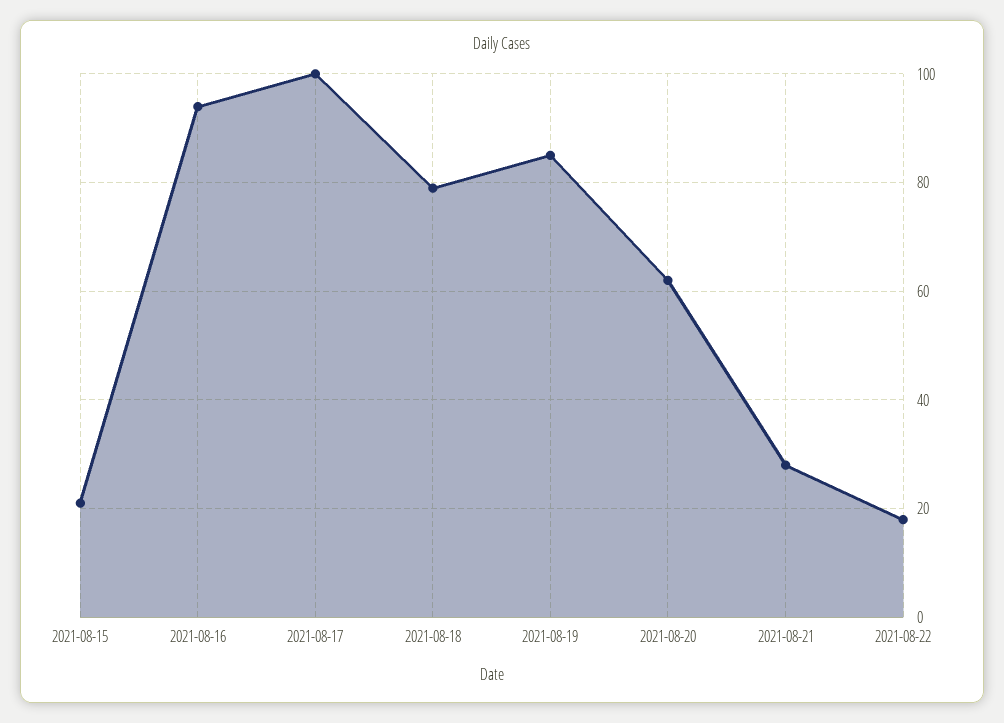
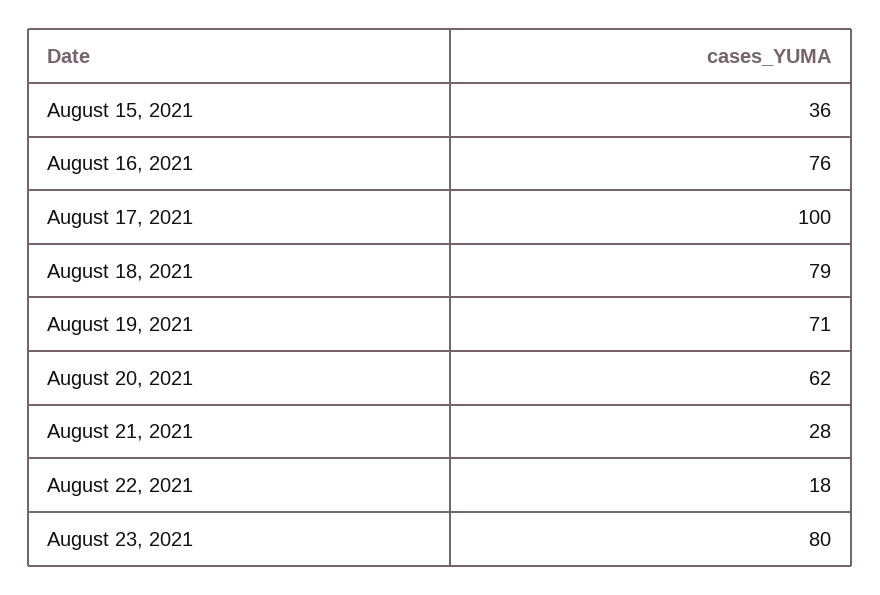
2021-08-15: 20 -> 36
2021-08-16: 95 -> 76
2021-08-19: 85 -> 71
August 23, 2021: none -> 80

